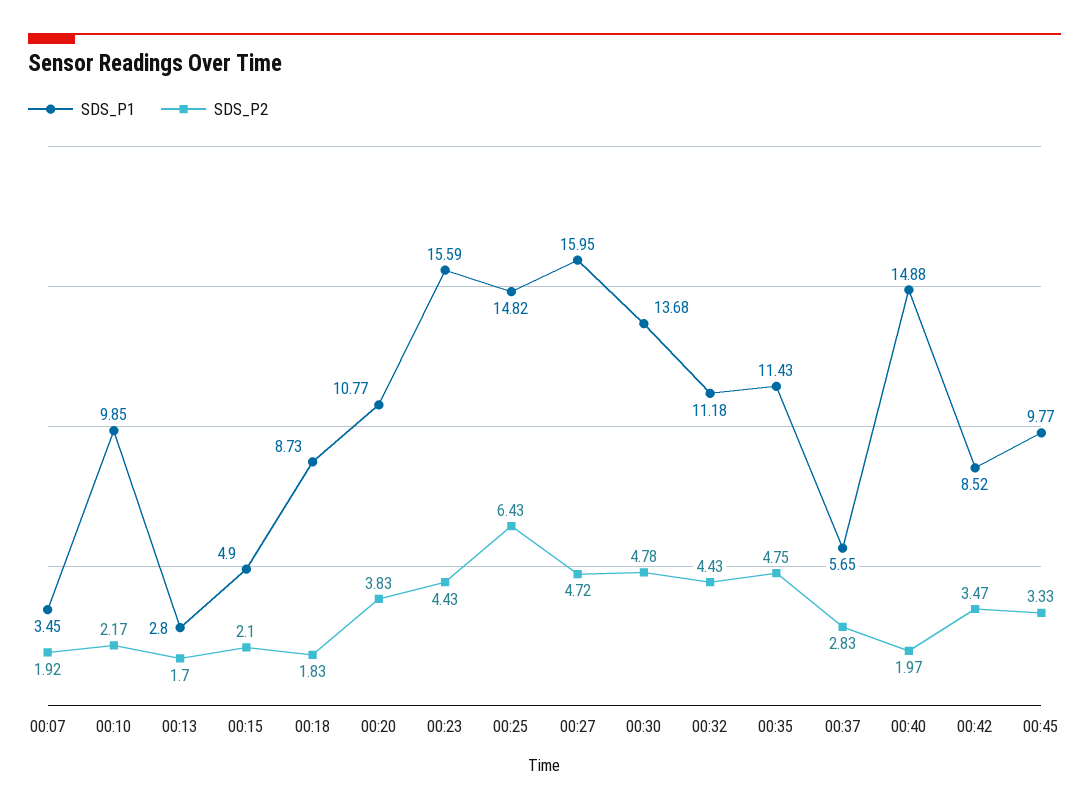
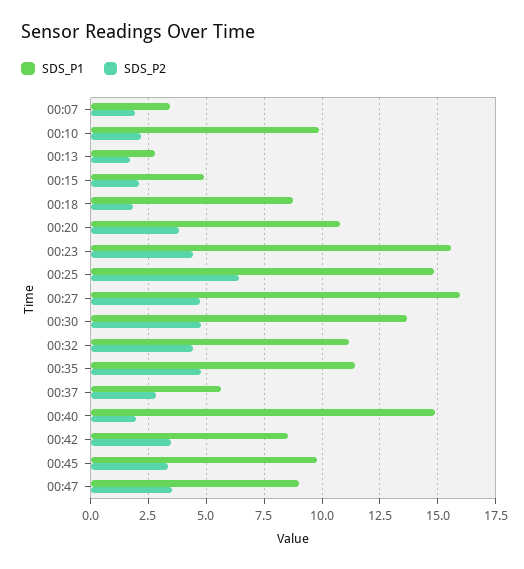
SDS_P1, 00:47: none -> 9
SDS_P2, 00:47: none -> 3.5

